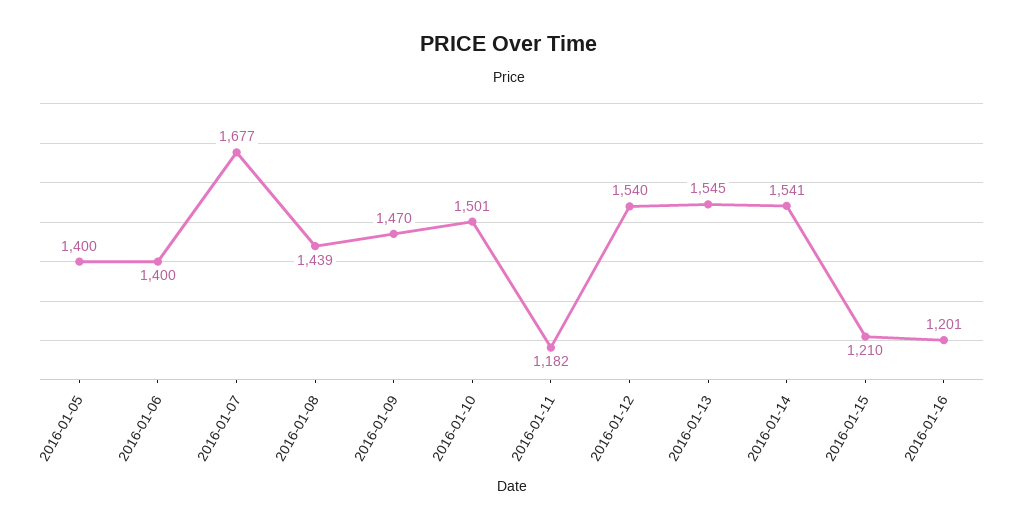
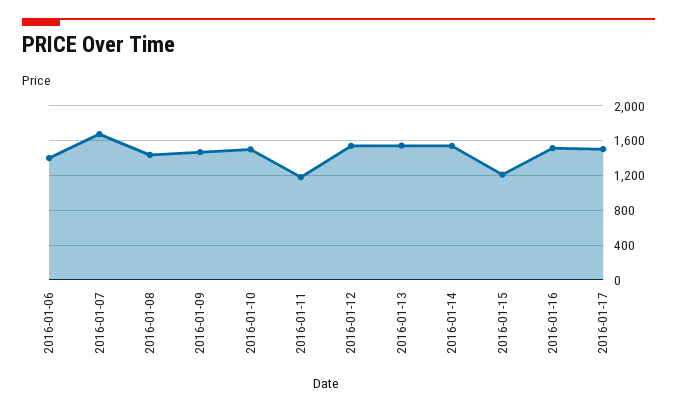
2016-01-05: 1400 -> none
2016-01-16: 1201 -> 1500
2016-01-17: none -> 1500

